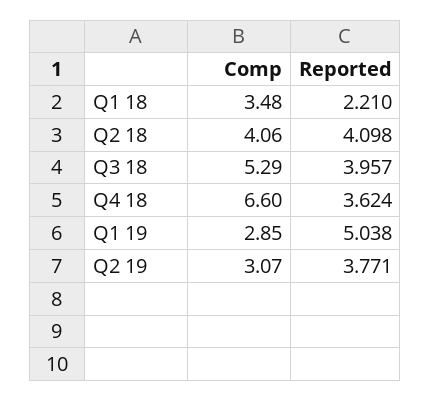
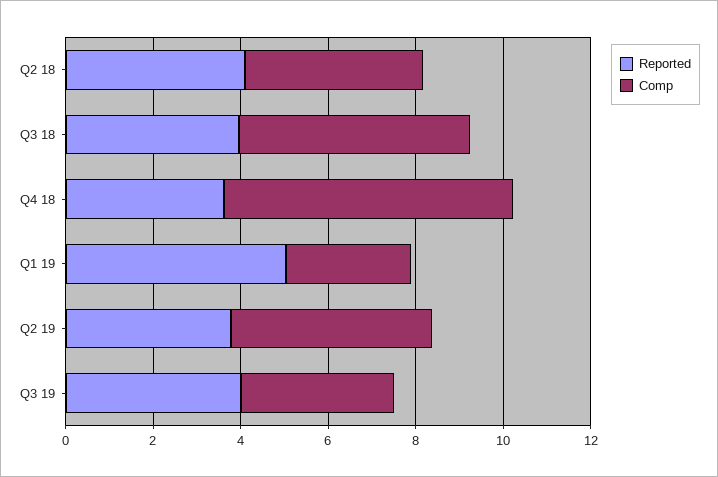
Comp, Q1 18: 3.48 -> none
Reported, Q1 18: 2.21 -> none
Comp, Q2 19: 3.07 -> 4.5
Reported, Q3 19: none -> 4
Comp, Q3 19: none -> 3.5

